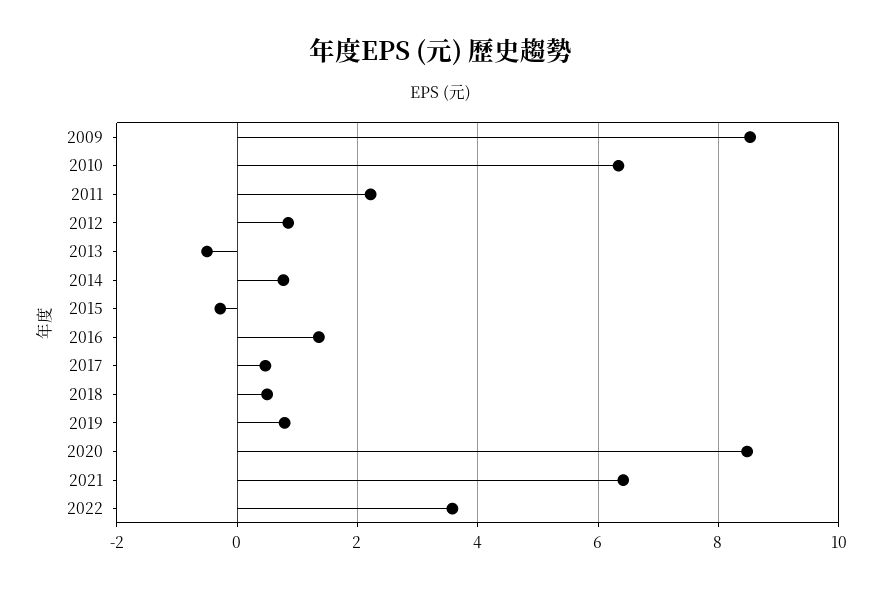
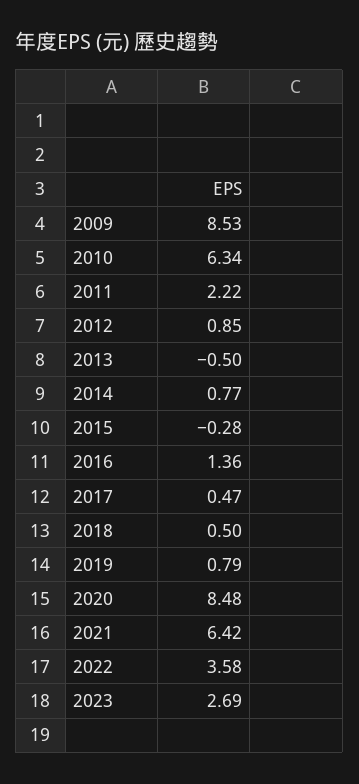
2023: none -> 2.69

